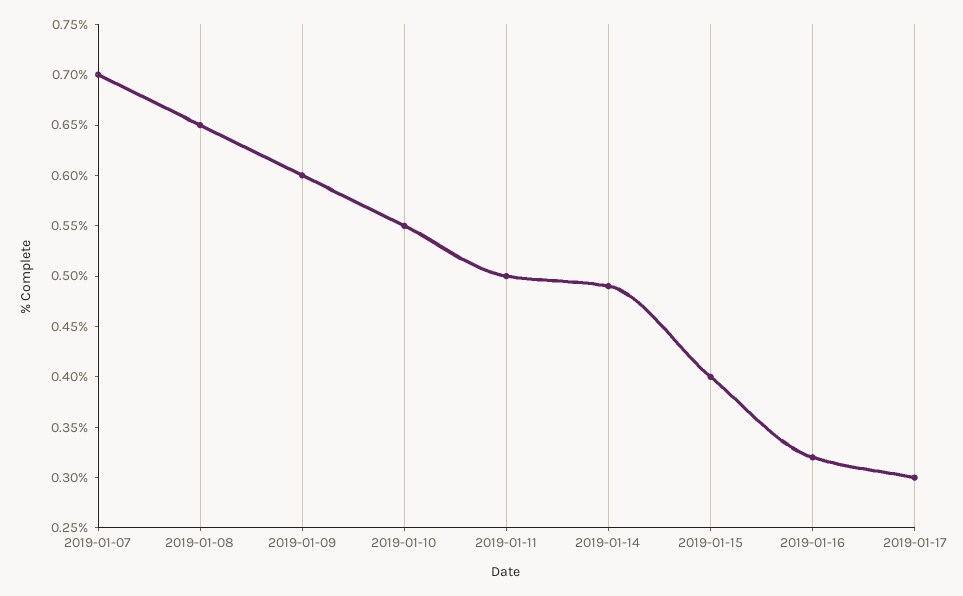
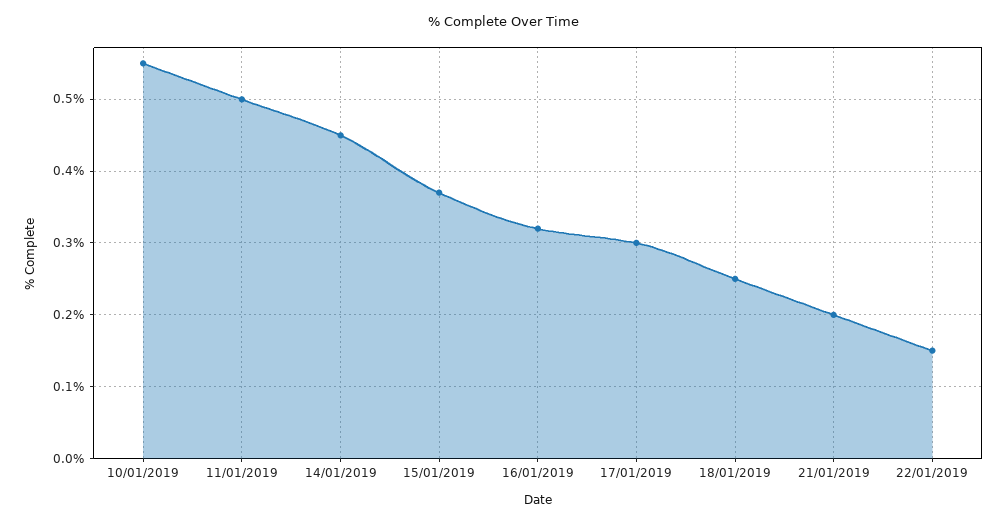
2019-01-07: 0.7 -> none
2019-01-08: 0.65 -> none
2019-01-09: 0.6 -> none
2019-01-14: 0.49 -> 0.45
2019-01-15: 0.4 -> 0.37
18/01/2019: none -> 0.25
21/01/2019: none -> 0.2
22/01/2019: none -> 0.15

